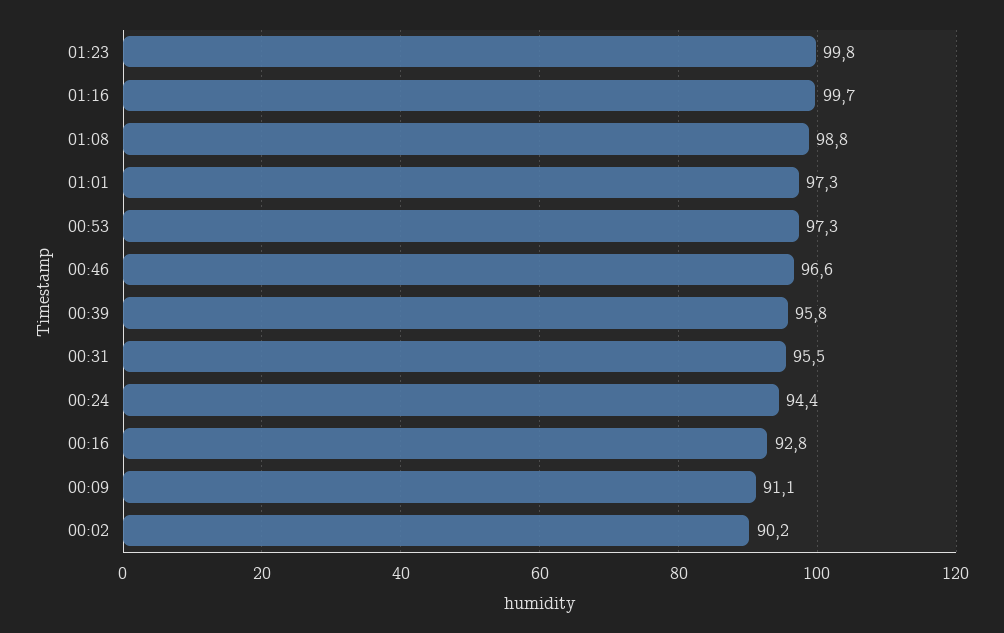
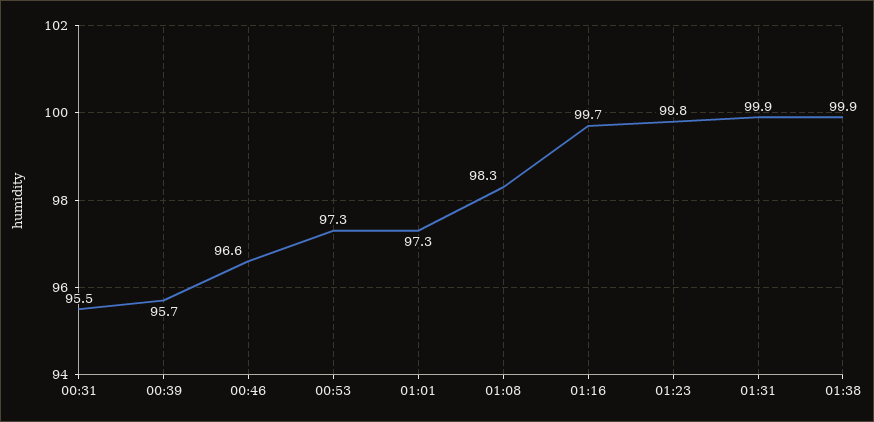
01:08: 98.8 -> 98.3
00:39: 95.8 -> 95.7
00:24: 94.4 -> none
00:16: 92.8 -> none
00:09: 91.1 -> none
00:02: 90.2 -> none
01:31: none -> 99.9
01:38: none -> 99.9

